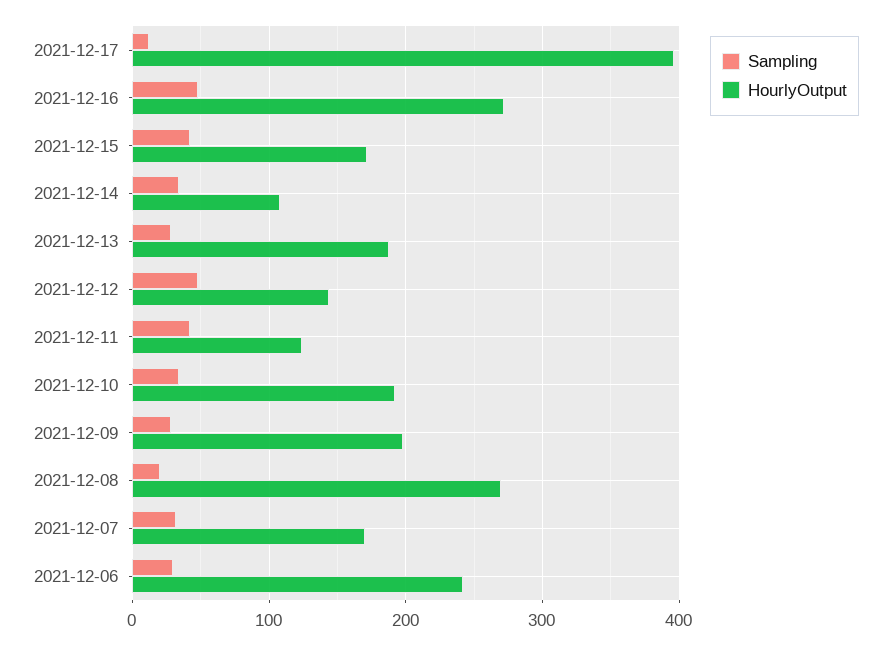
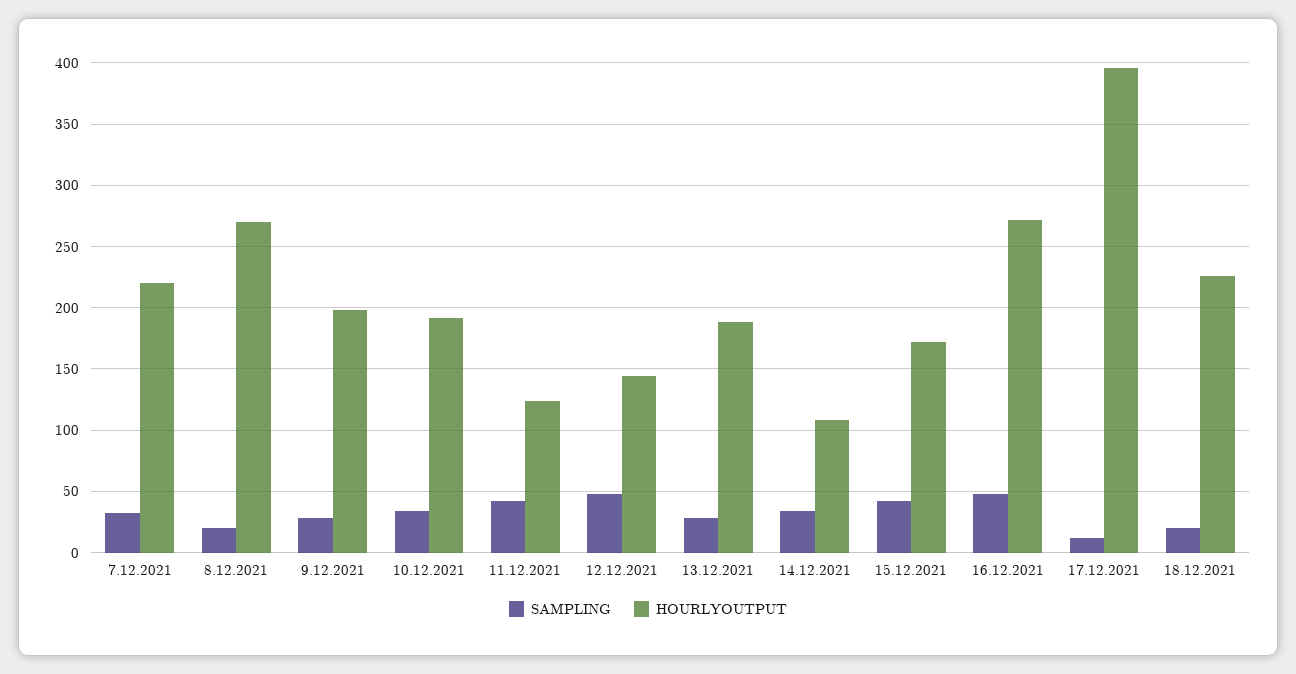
HourlyOutput, 2021-12-07: 170 -> 220
Sampling, 2021-12-06: 30 -> none
HourlyOutput, 2021-12-06: 240 -> none
Sampling, 18.12.2021: none -> 20
HourlyOutput, 18.12.2021: none -> 225

